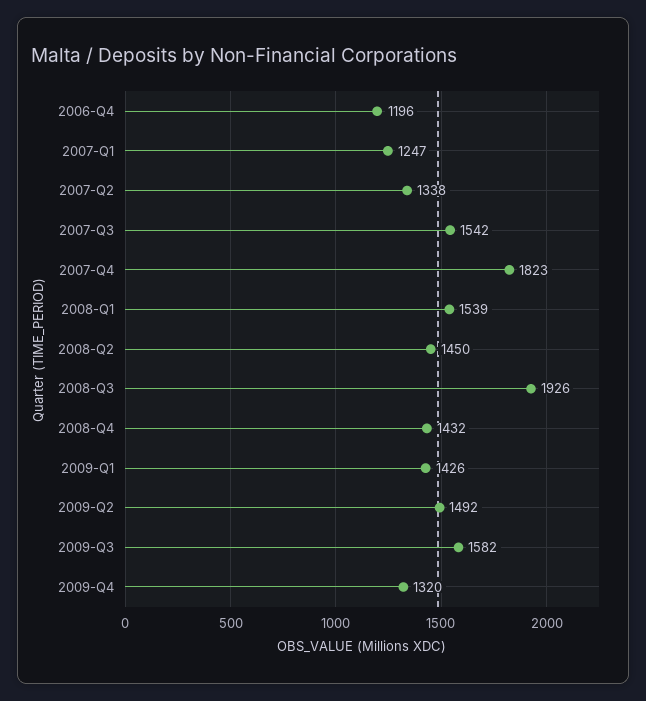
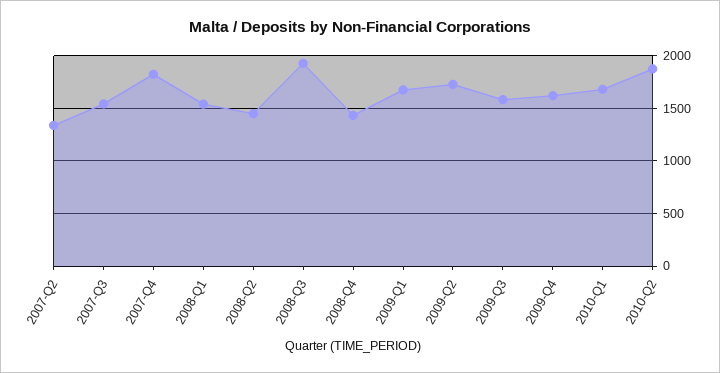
2006-Q4: 1196 -> none
2007-Q1: 1247 -> none
2009-Q1: 1426 -> 1700
2009-Q2: 1492 -> 1700
2009-Q4: 1320 -> 1600
2010-Q1: none -> 1700
2010-Q2: none -> 1900

